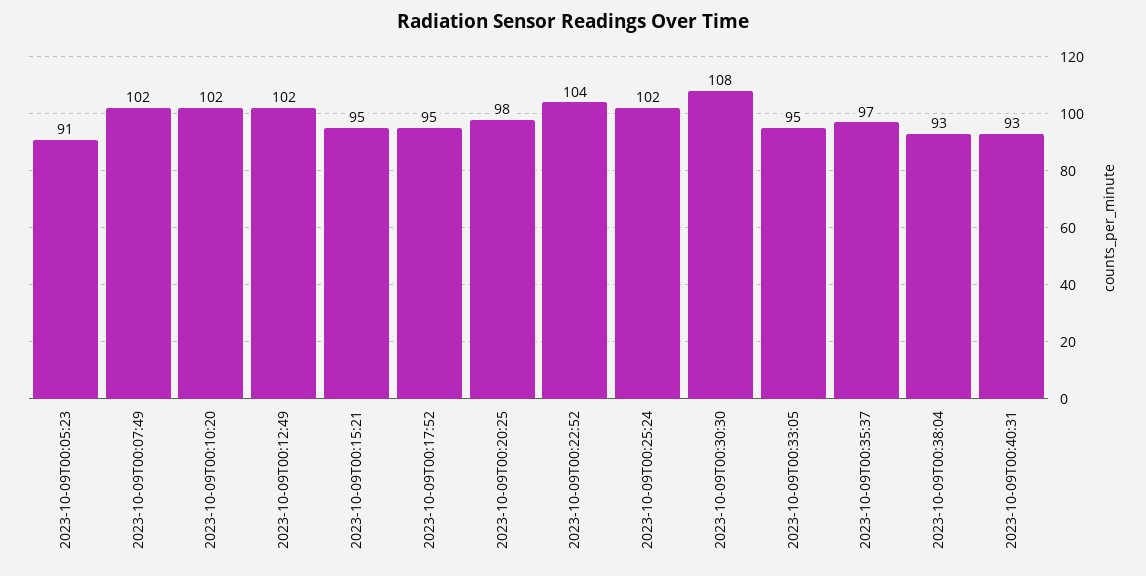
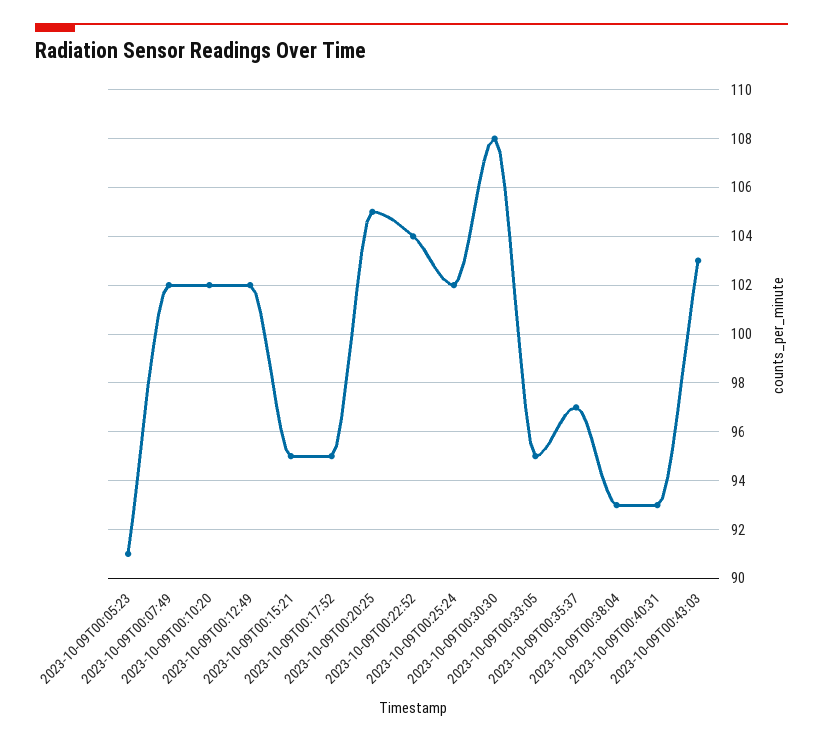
2023-10-09T00:20:25: 98 -> 105
2023-10-09T00:43:03: none -> 103

